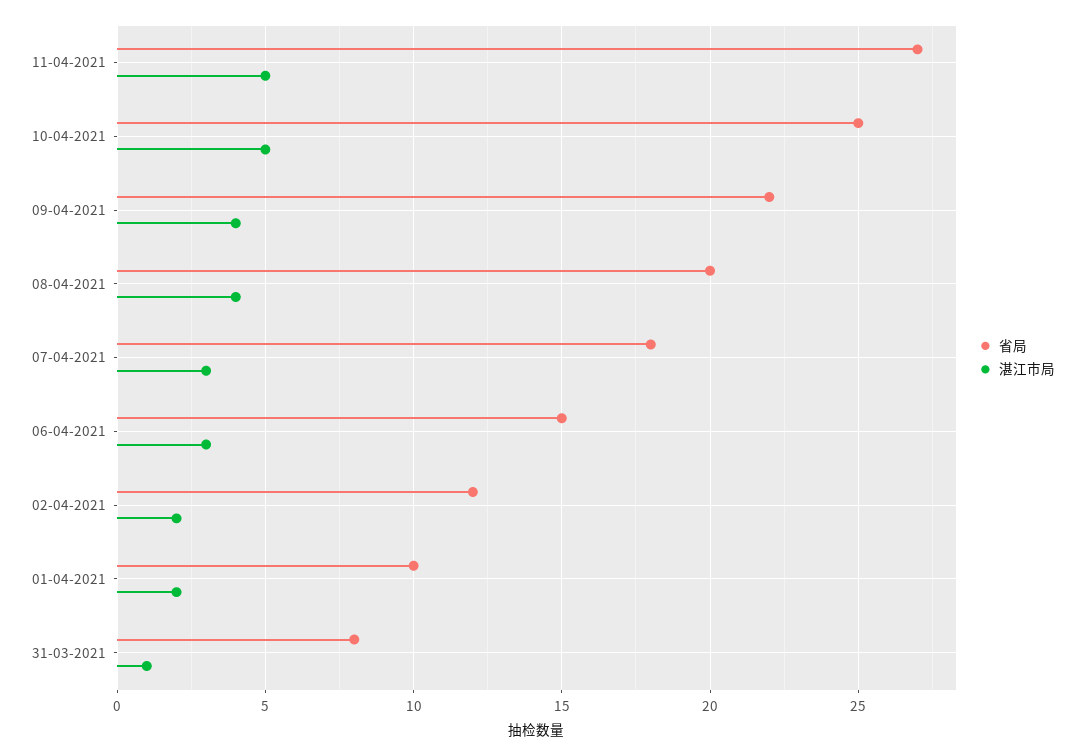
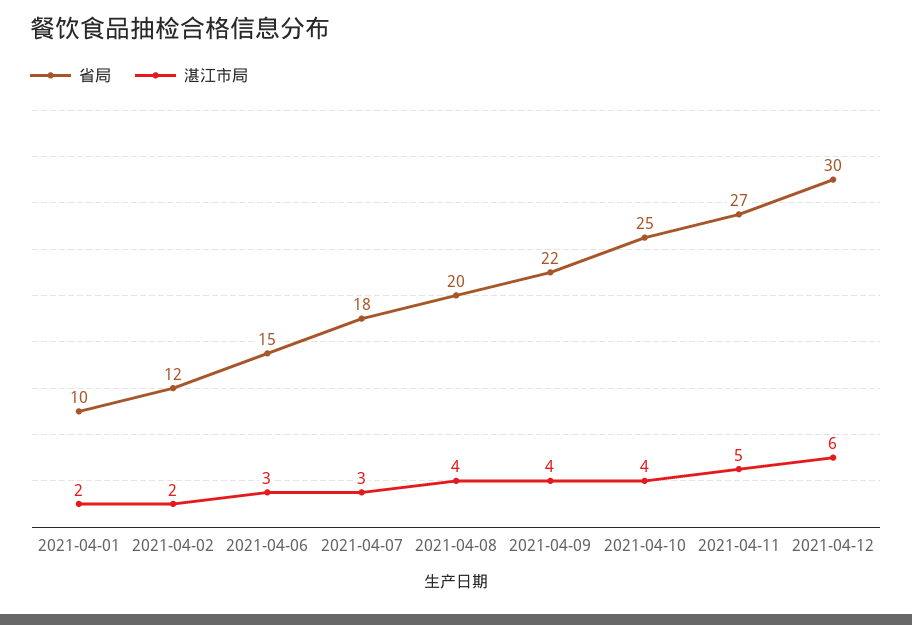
湛江市局, 10-04-2021: 5 -> 4
省局, 31-03-2021: 8 -> none
湛江市局, 31-03-2021: 1 -> none
省局, 2021-04-12: none -> 30
湛江市局, 2021-04-12: none -> 6

